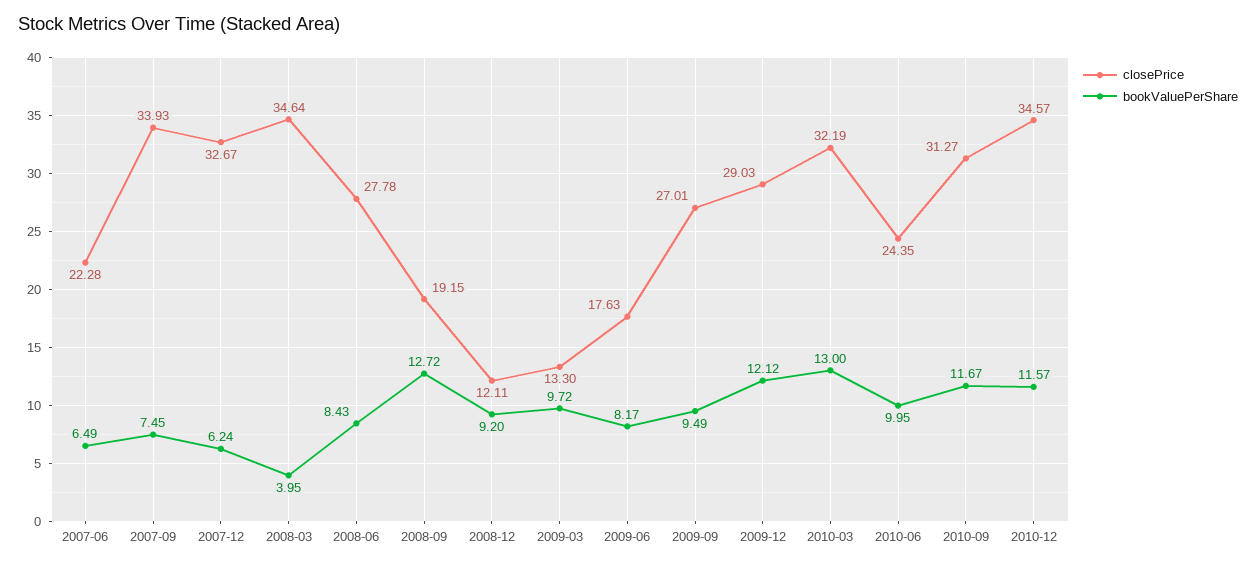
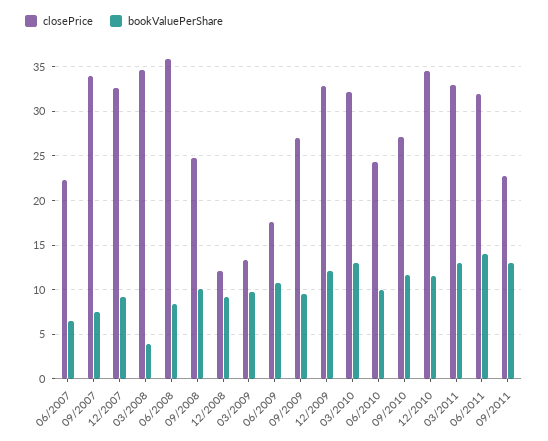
bookValuePerShare, 2007-12: 6.24 -> 9
closePrice, 2008-06: 27.78 -> 36
closePrice, 2008-09: 19.15 -> 25
bookValuePerShare, 2008-09: 12.72 -> 10
bookValuePerShare, 2009-06: 8.17 -> 11
closePrice, 2009-12: 29.03 -> 33
closePrice, 2010-09: 31.27 -> 27
closePrice, 03/2011: none -> 33
bookValuePerShare, 03/2011: none -> 13
closePrice, 06/2011: none -> 32
bookValuePerShare, 06/2011: none -> 14
closePrice, 09/2011: none -> 23
bookValuePerShare, 09/2011: none -> 13

